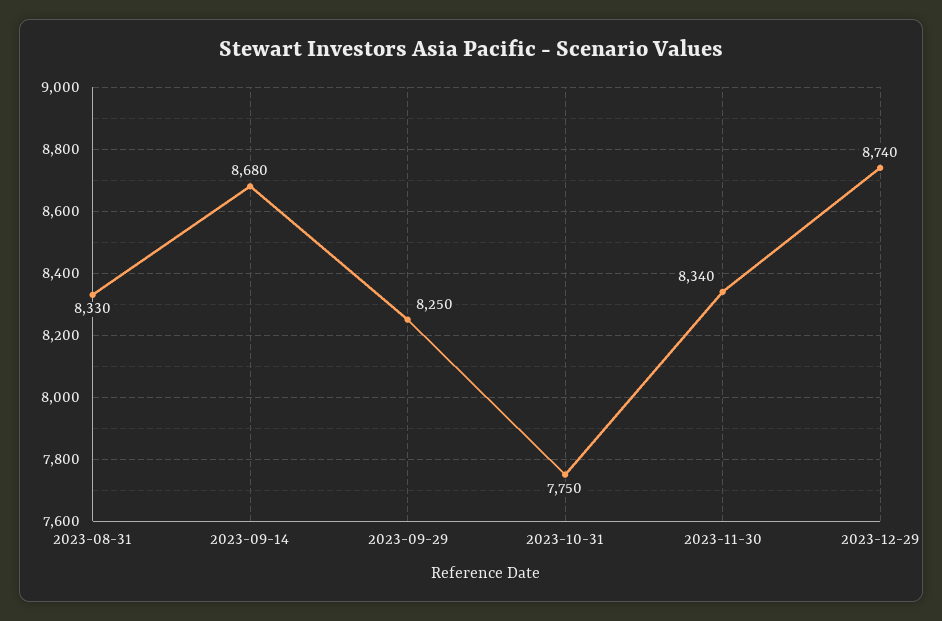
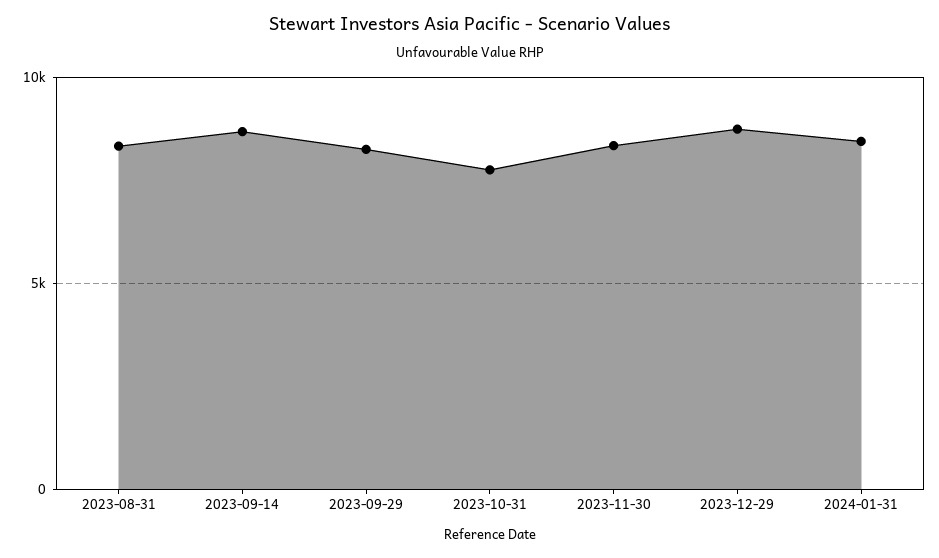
2024-01-31: none -> 8500

